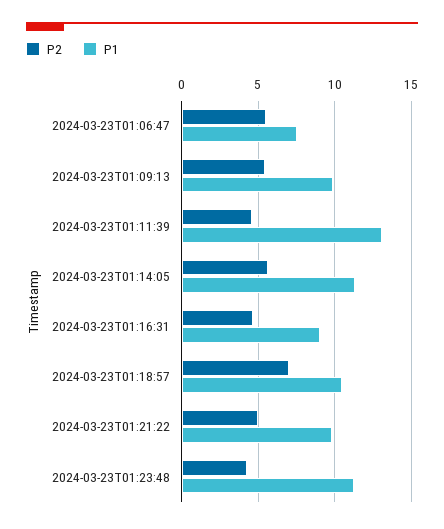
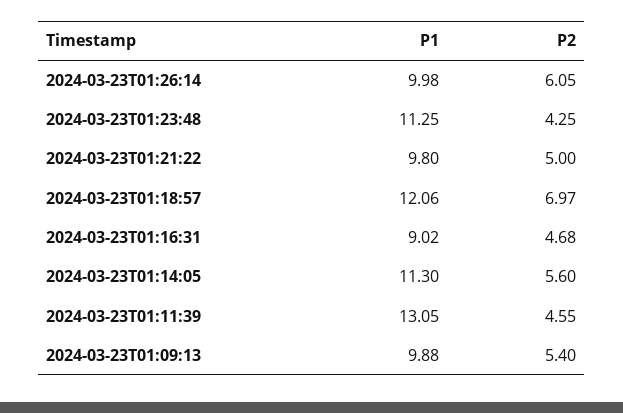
P2, 2024-03-23T01:06:47: 5.5 -> none
P1, 2024-03-23T01:06:47: 7.5 -> none
P1, 2024-03-23T01:18:57: 10.5 -> 12.06
P1, 2024-03-23T01:26:14: none -> 9.98
P2, 2024-03-23T01:26:14: none -> 6.05

